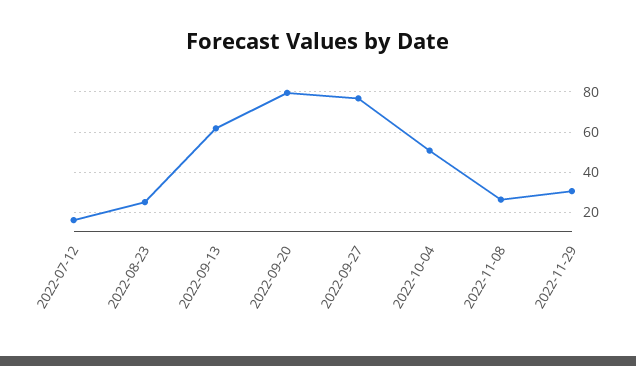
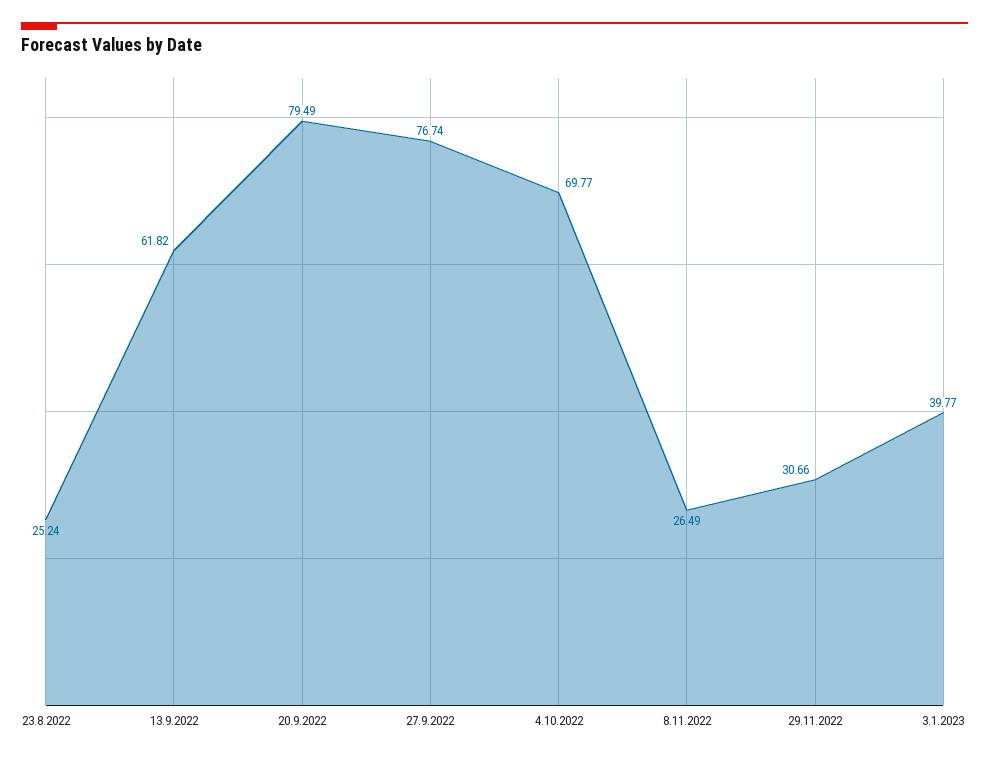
2022-07-12: 15 -> none
2022-10-04: 50 -> 69.77
3.1.2023: none -> 39.77

